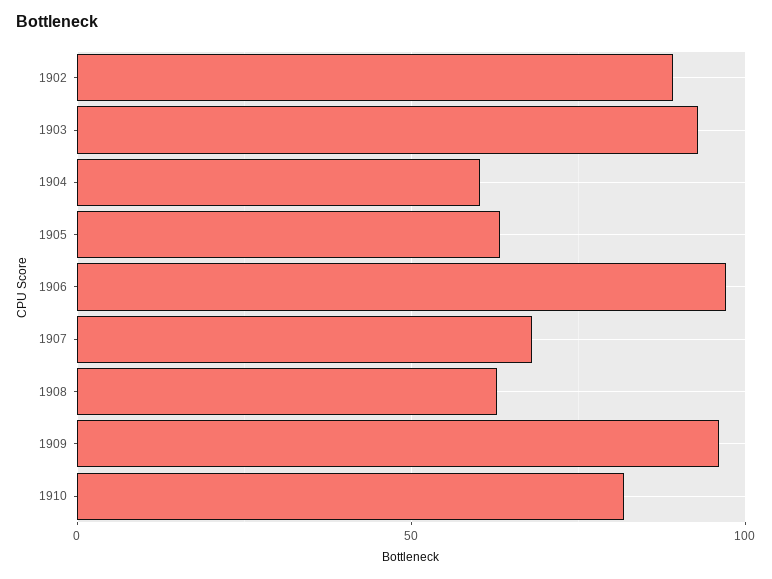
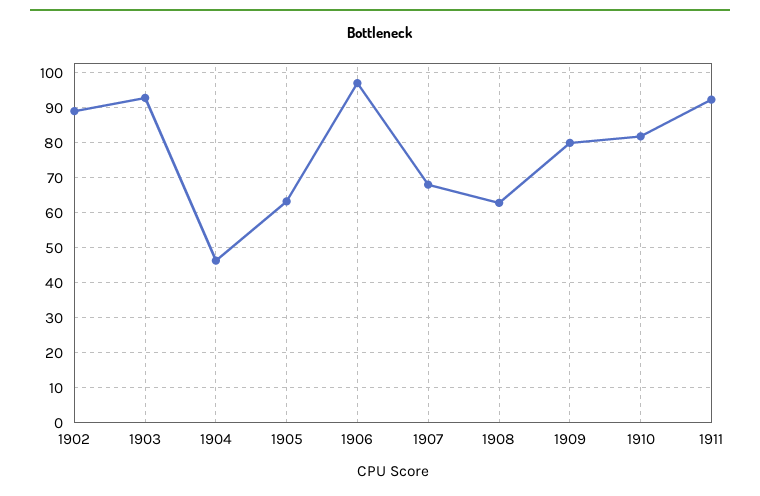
1904: 60 -> 46
1909: 95 -> 80
1911: none -> 92

